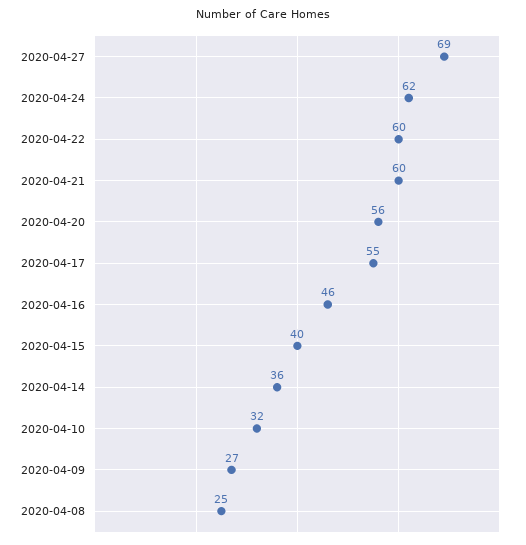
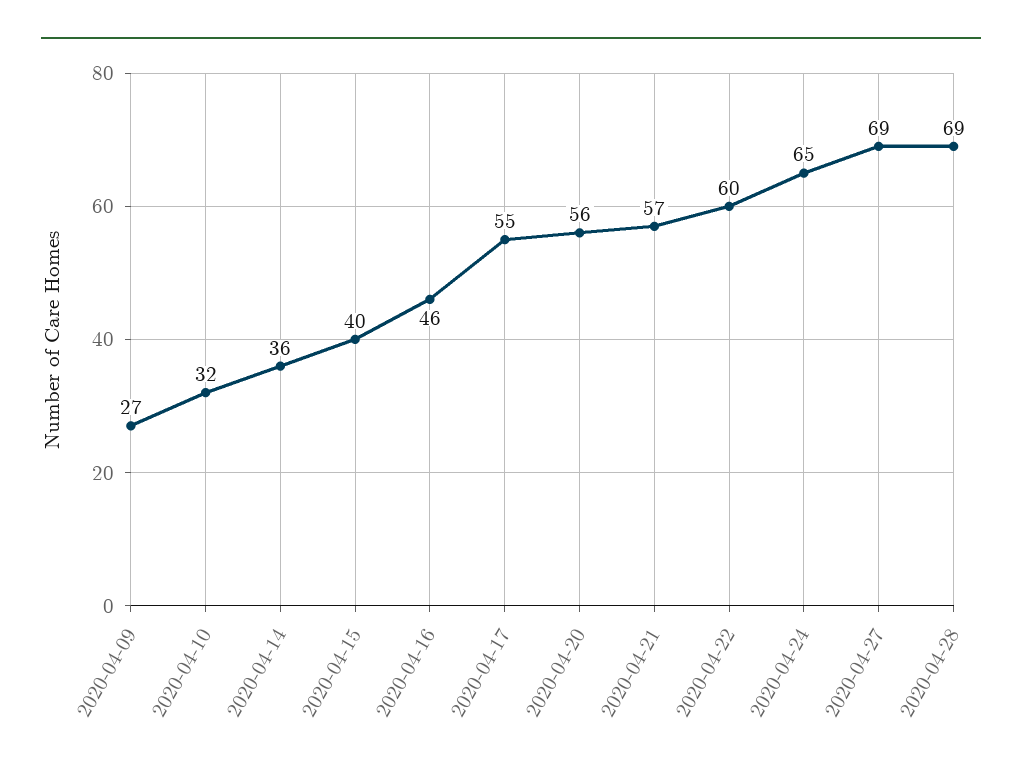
2020-04-24: 62 -> 65
2020-04-21: 60 -> 57
2020-04-08: 25 -> none
2020-04-28: none -> 69

